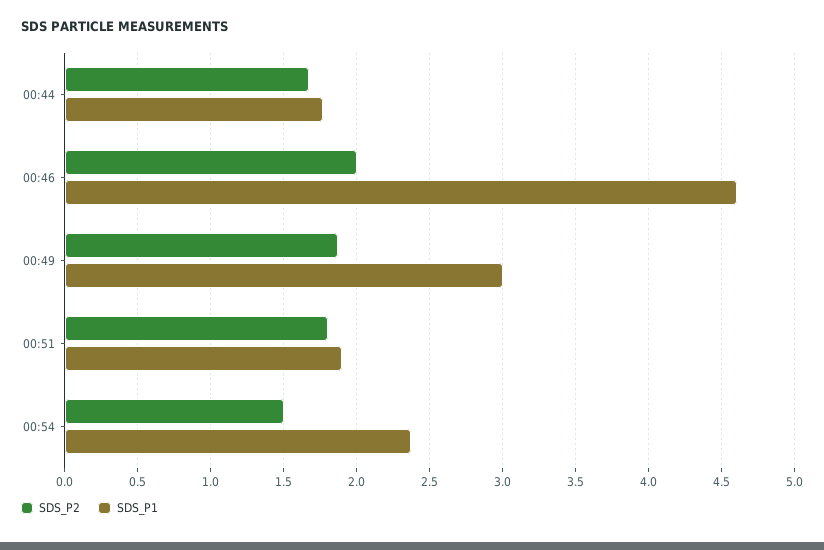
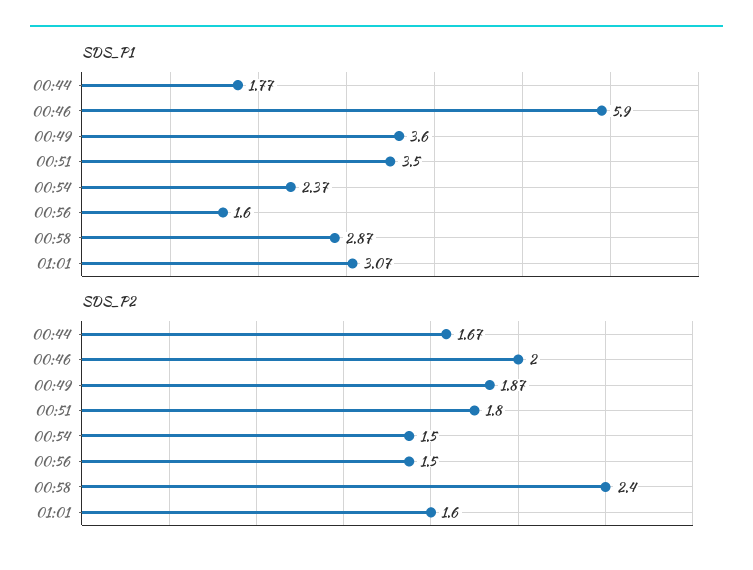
SDS_P1, 00:46: 4.6 -> 5.9
SDS_P1, 00:49: 3 -> 3.6
SDS_P1, 00:51: 1.9 -> 3.5
SDS_P1, 00:56: none -> 1.6
SDS_P1, 00:58: none -> 2.87
SDS_P1, 01:01: none -> 3.07
SDS_P2, 00:56: none -> 1.5
SDS_P2, 00:58: none -> 2.4
SDS_P2, 01:01: none -> 1.6

